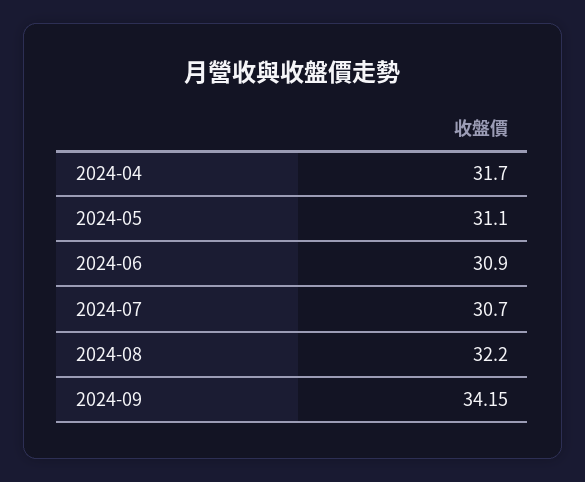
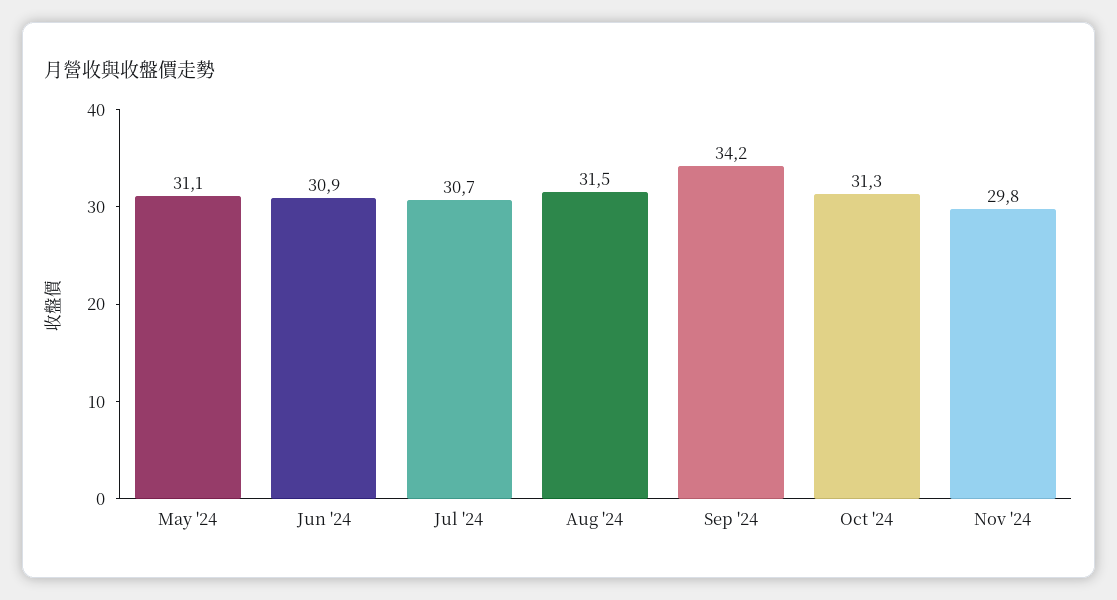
2024-04: 31.7 -> none
2024-08: 32.2 -> 31.5
Oct '24: none -> 31.3
Nov '24: none -> 29.8

